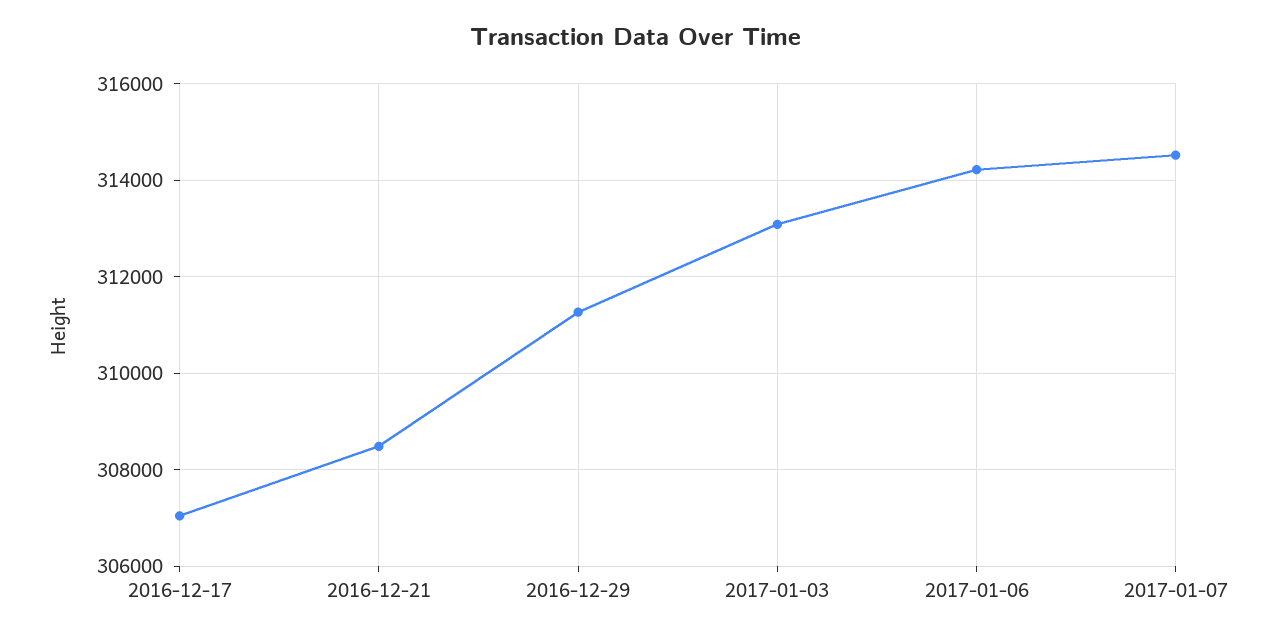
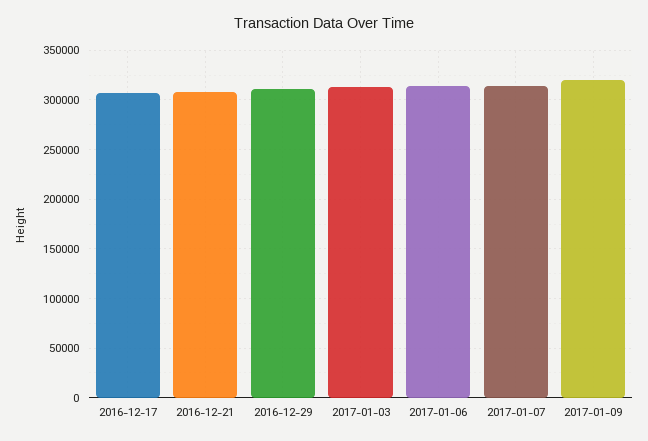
2017-01-09: none -> 320000

